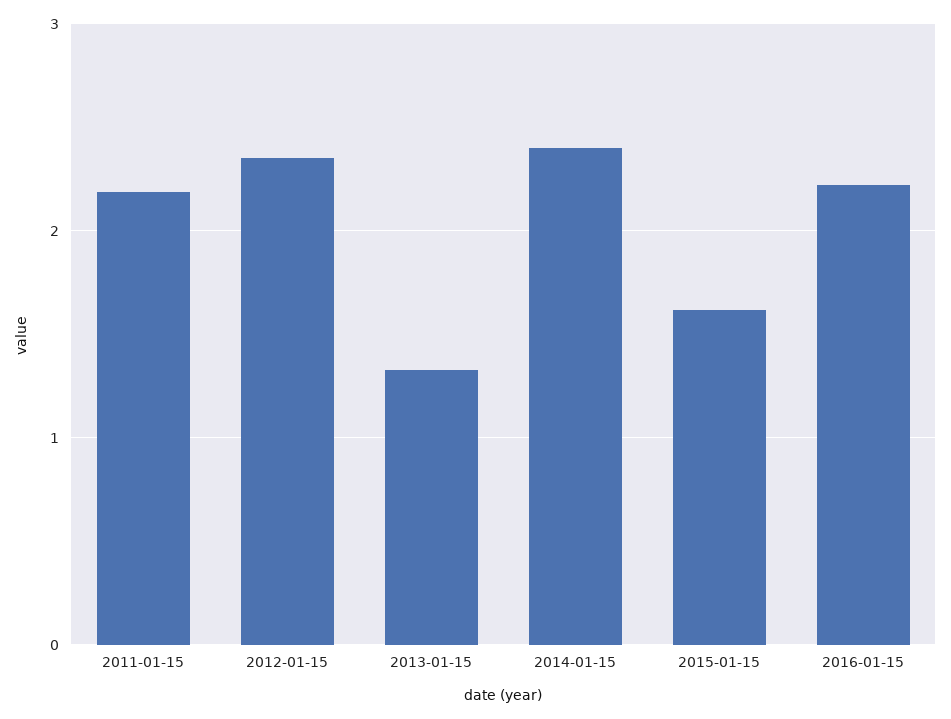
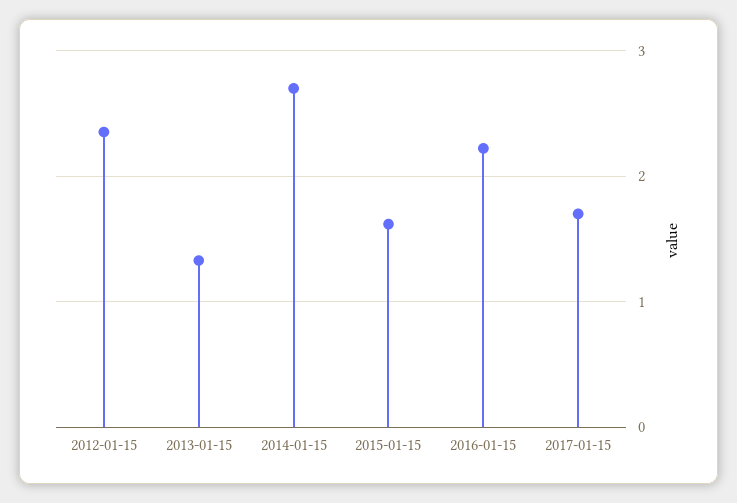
2011-01-15: 2.2 -> none
2014-01-15: 2.4 -> 2.7
2017-01-15: none -> 1.7

